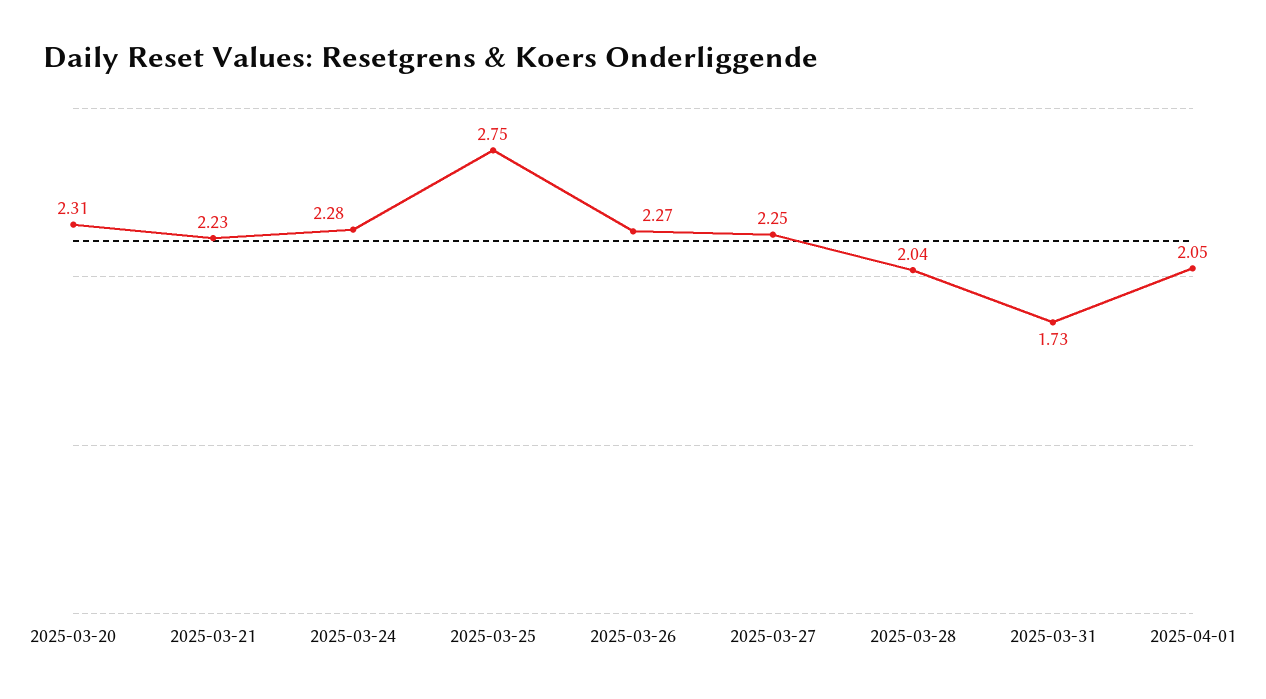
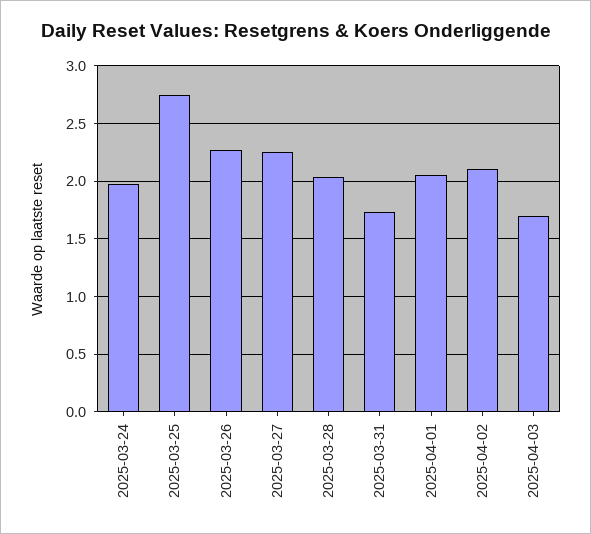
2025-03-20: 2.31 -> none
2025-03-21: 2.23 -> none
2025-03-24: 2.28 -> 2
2025-04-02: none -> 2.1
2025-04-03: none -> 1.7

